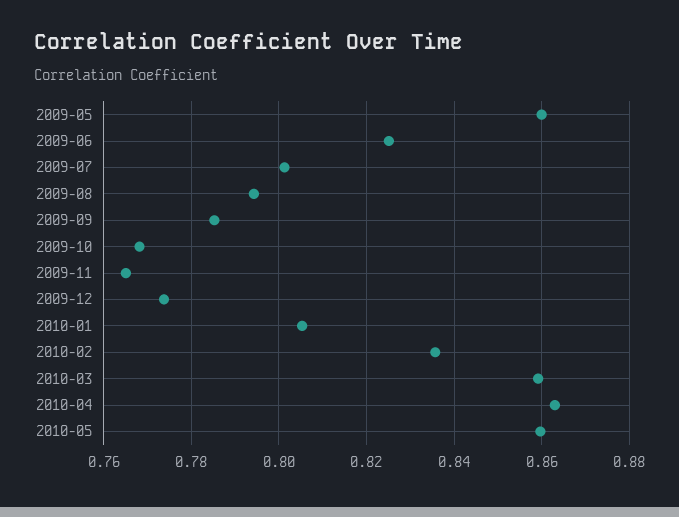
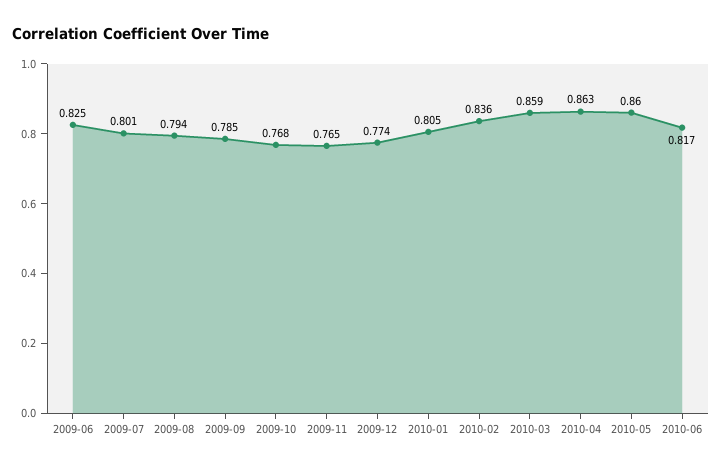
2009-05: 0.86 -> none
2010-06: none -> 0.817

